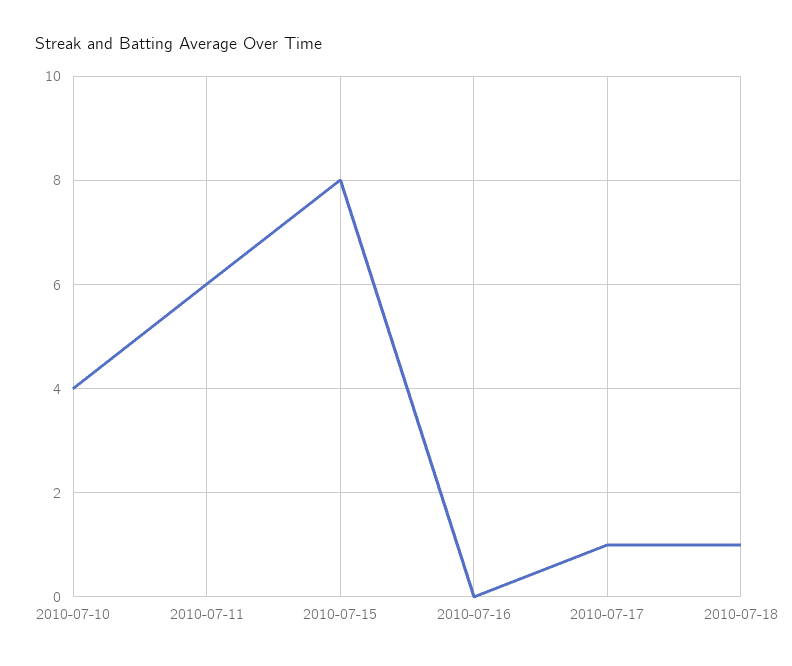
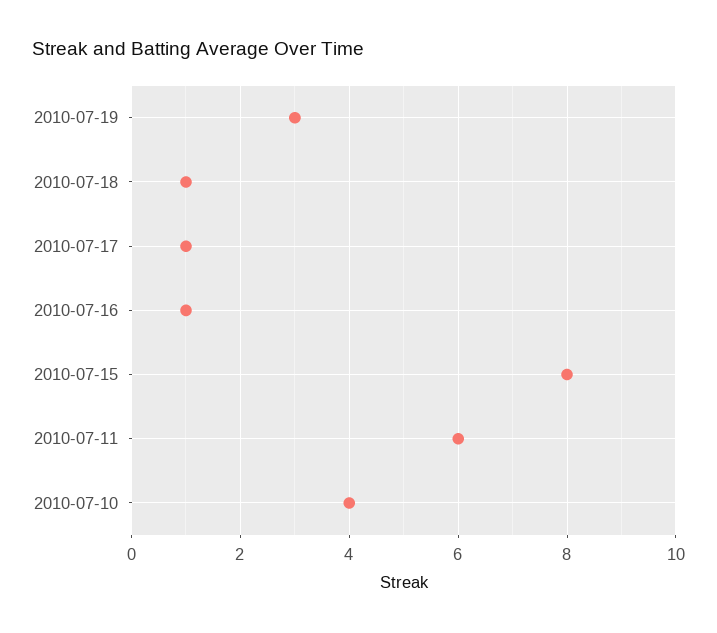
2010-07-16: 0 -> 1
2010-07-19: none -> 3

